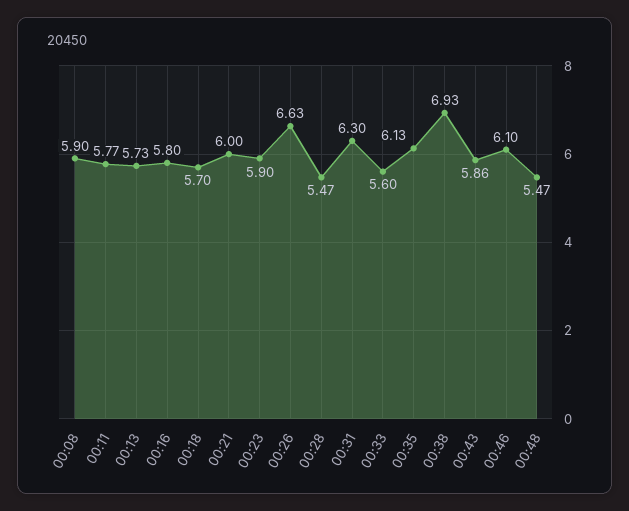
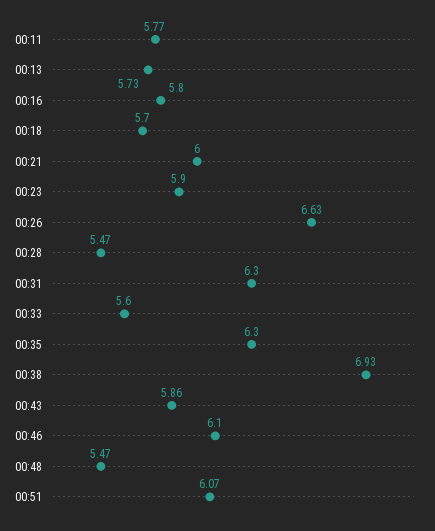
00:08: 5.9 -> none
00:35: 6.13 -> 6.3
00:51: none -> 6.07

